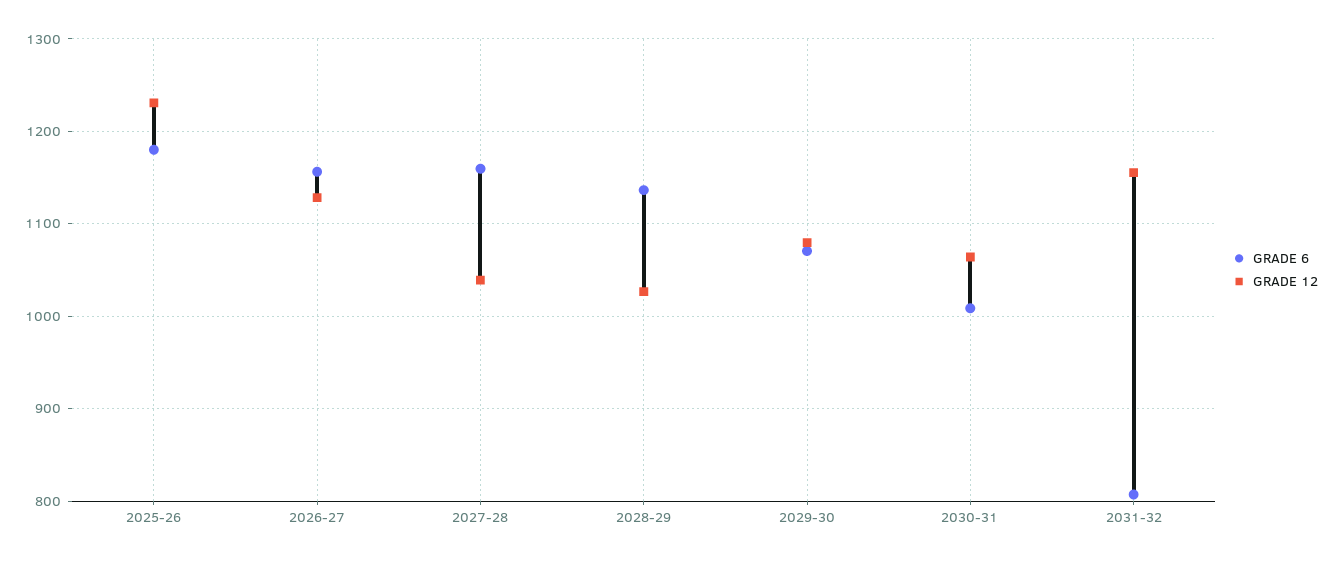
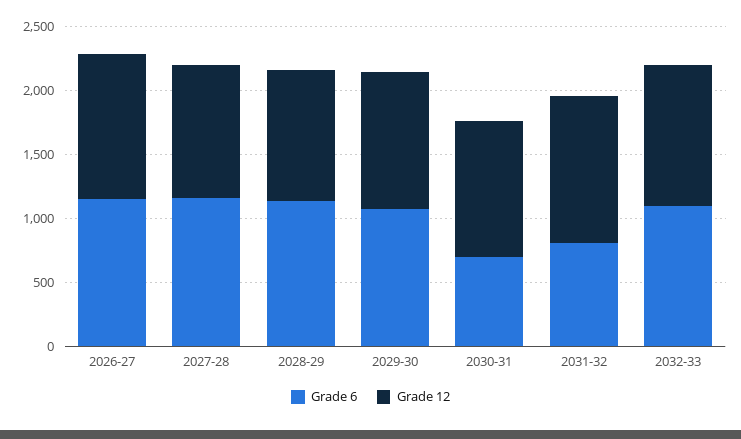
GRADE 6, 2025-26: 1180 -> none
GRADE 12, 2025-26: 1230 -> none
GRADE 6, 2030-31: 1010 -> 700
GRADE 6, 2032-33: none -> 1100
GRADE 12, 2032-33: none -> 1100

